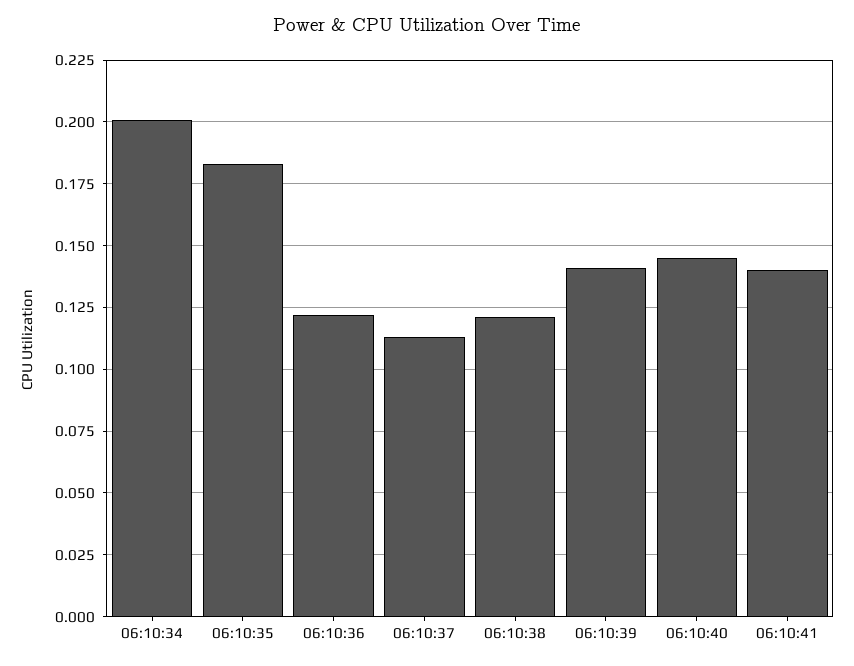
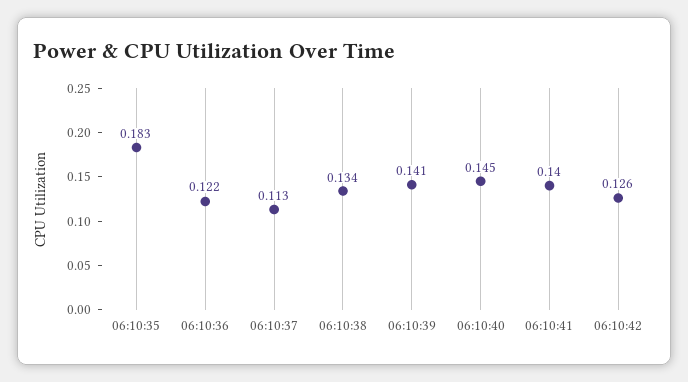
06:10:34: 0.2 -> none
06:10:38: 0.12 -> 0.134
06:10:42: none -> 0.126

